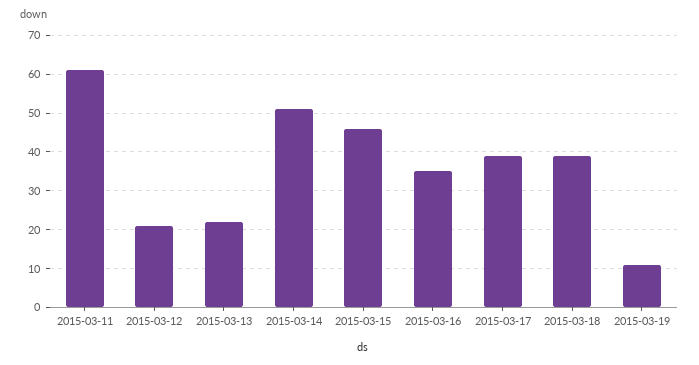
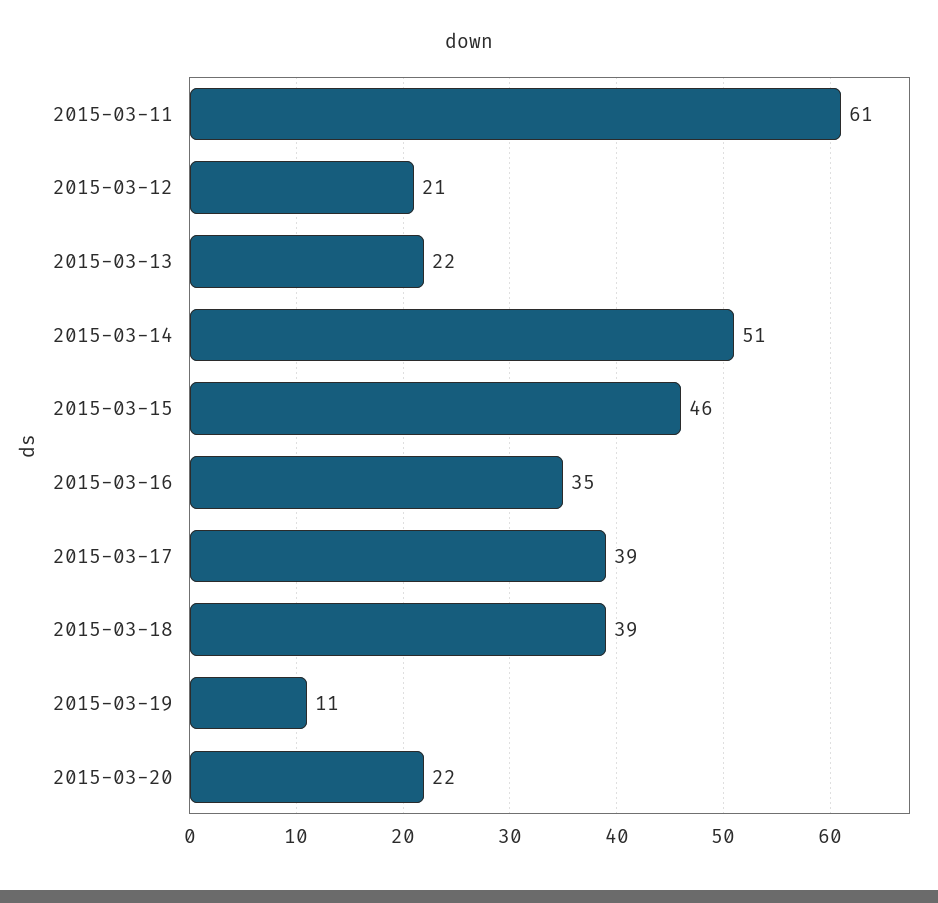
2015-03-20: none -> 22

